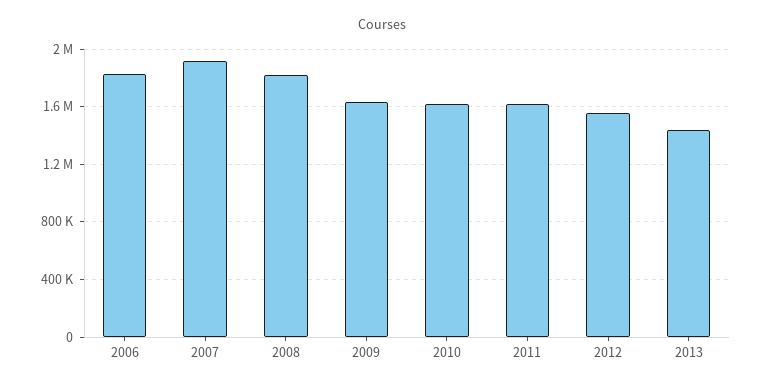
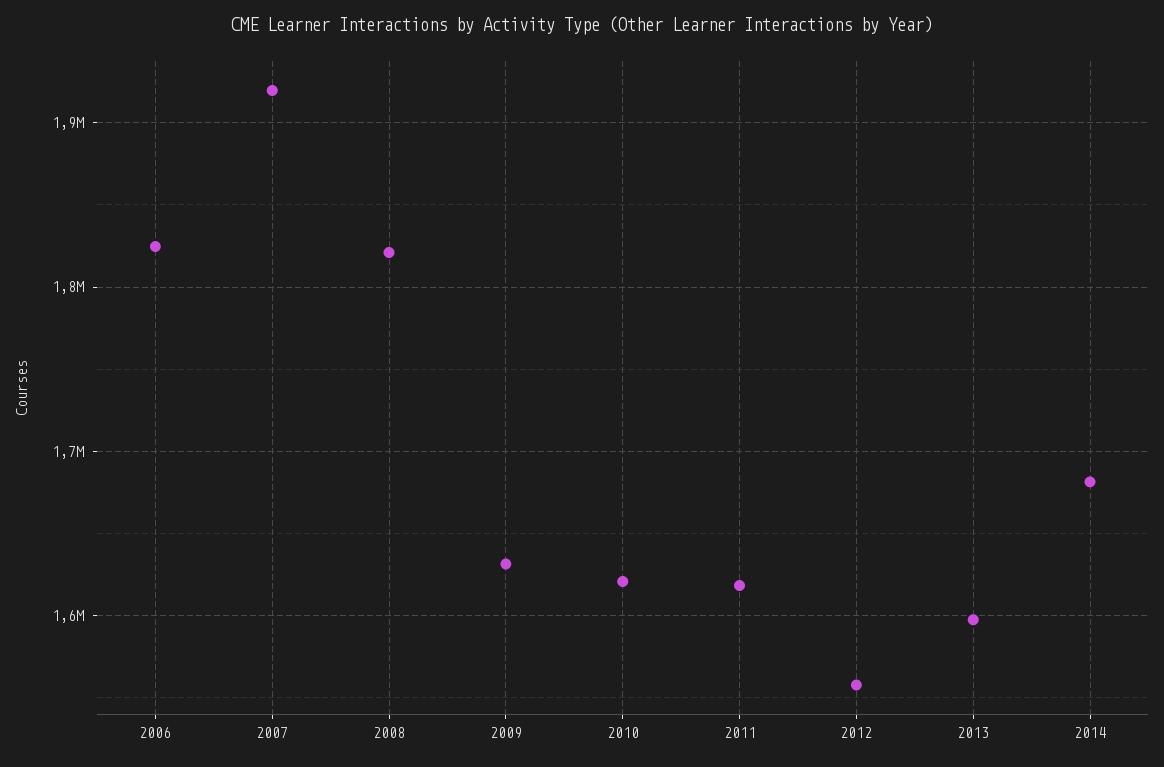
2013: 1450000 -> 1600000
2014: none -> 1680000

